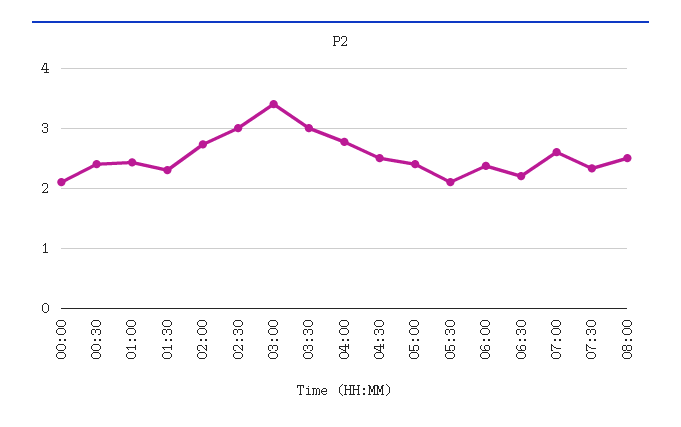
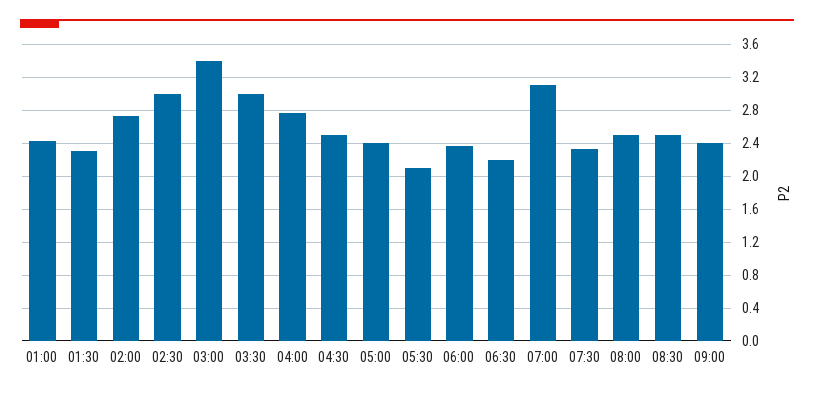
00:00: 2.1 -> none
00:30: 2.4 -> none
07:00: 2.6 -> 3.1
08:30: none -> 2.5
09:00: none -> 2.4

